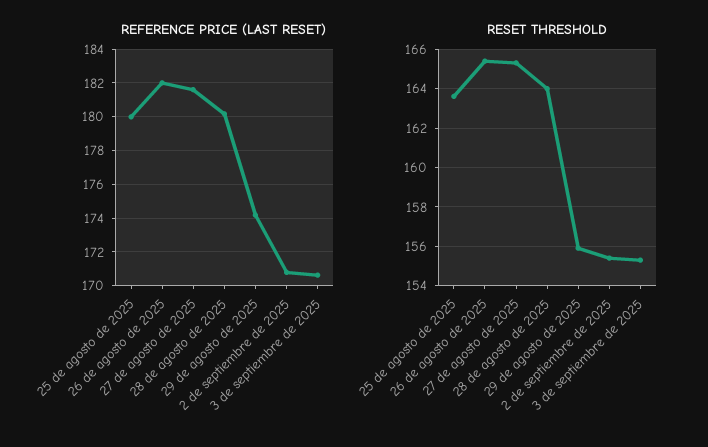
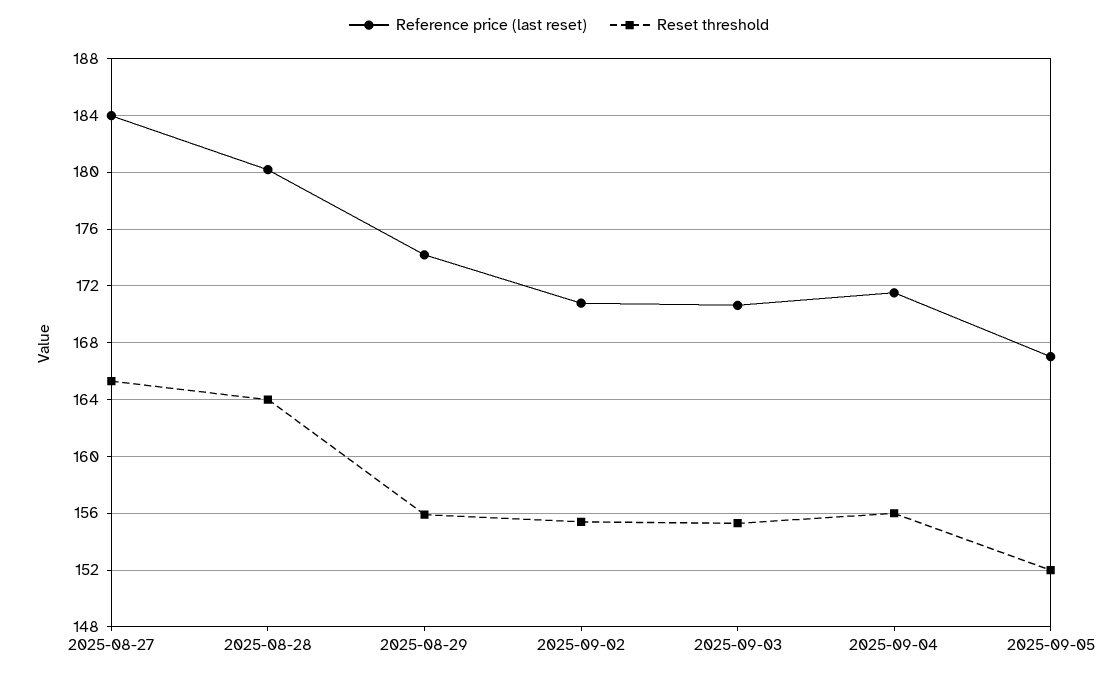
REFERENCE PRICE (LAST RESET), 25 de agosto de 2025: 180 -> none
REFERENCE PRICE (LAST RESET), 26 de agosto de 2025: 182 -> none
REFERENCE PRICE (LAST RESET), 27 de agosto de 2025: 181.5 -> 184
RESET THRESHOLD, 25 de agosto de 2025: 163.5 -> none
RESET THRESHOLD, 26 de agosto de 2025: 165.5 -> none
REFERENCE PRICE (LAST RESET), 2025-09-04: none -> 171.5
RESET THRESHOLD, 2025-09-04: none -> 156
REFERENCE PRICE (LAST RESET), 2025-09-05: none -> 167
RESET THRESHOLD, 2025-09-05: none -> 152

